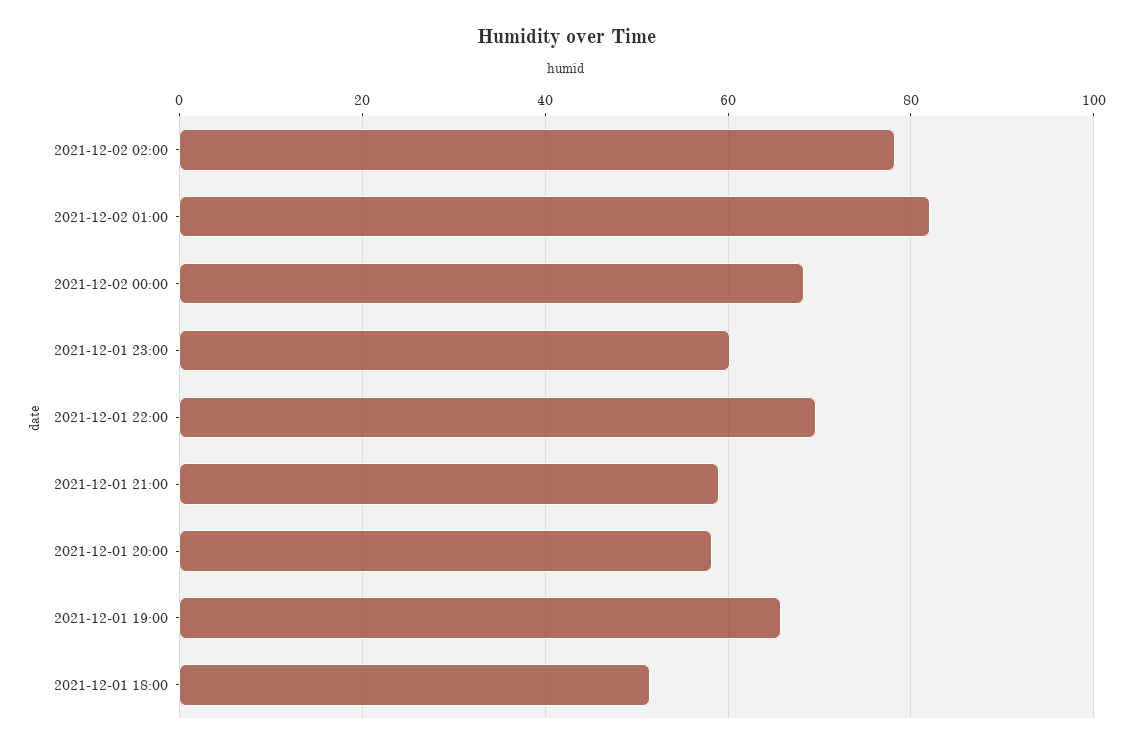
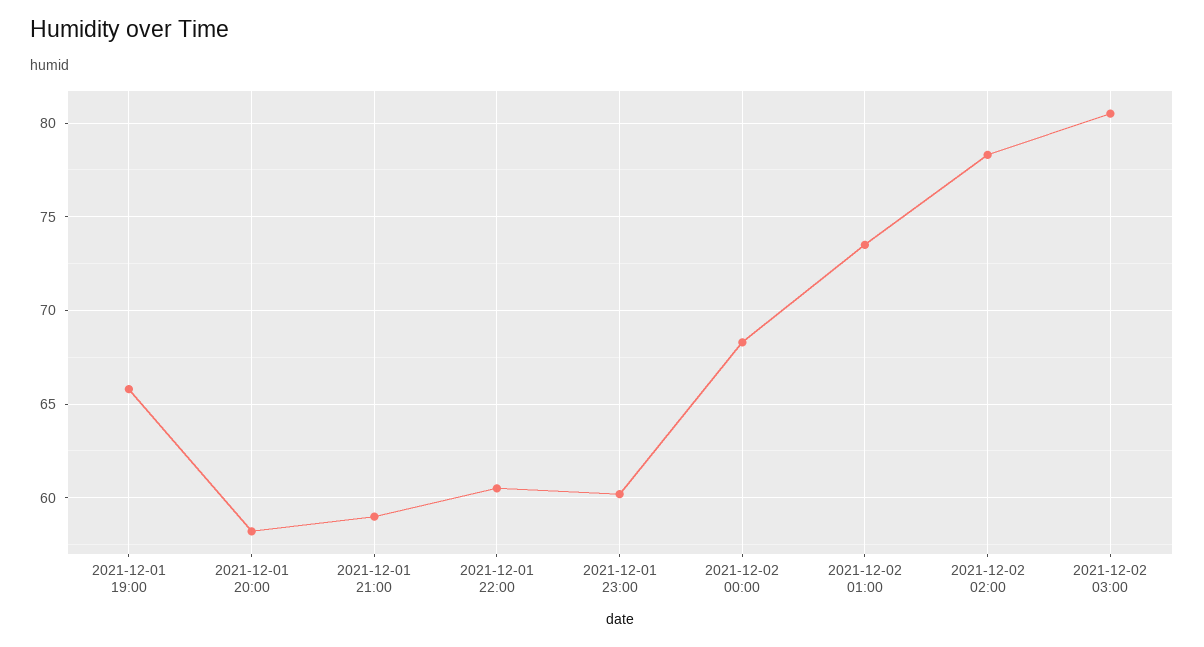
2021-12-02 01:00: 82 -> 73.5
2021-12-01 22:00: 70 -> 60.5
2021-12-01 18:00: 52 -> none
2021-12-02 03:00: none -> 80.5

